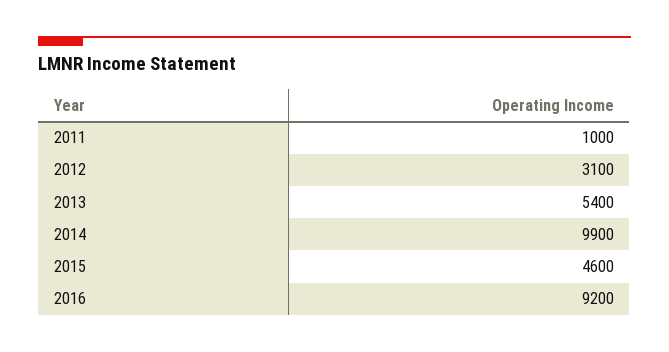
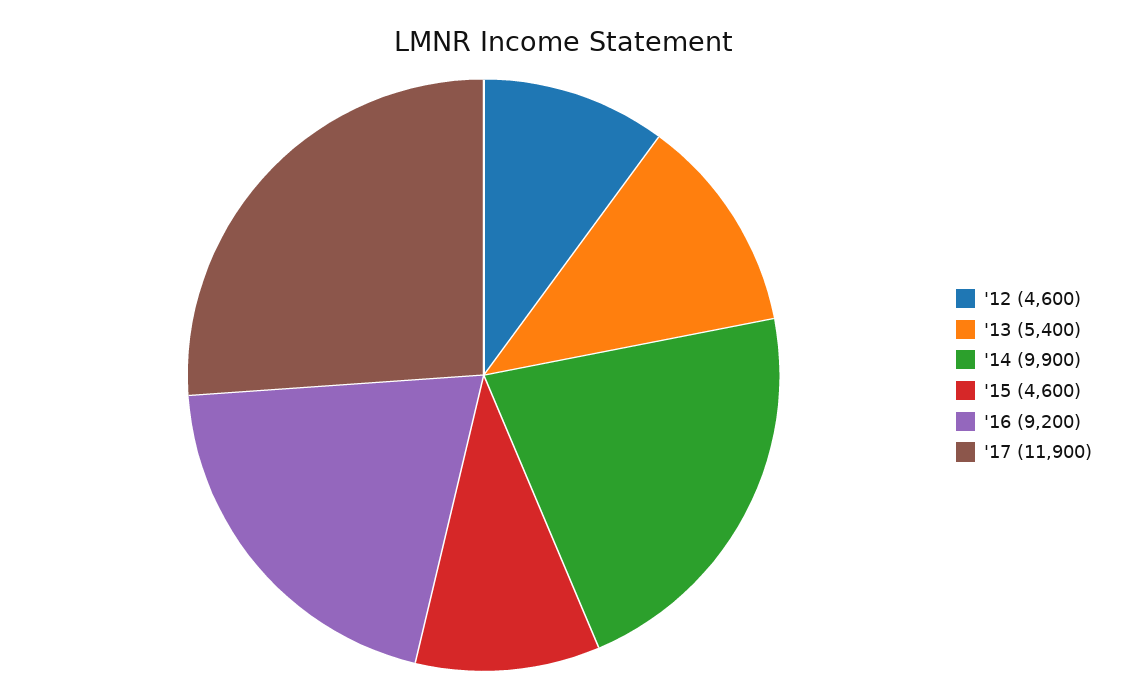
2011: 1000 -> none
2012: 3100 -> 4600
'17: none -> 11900

